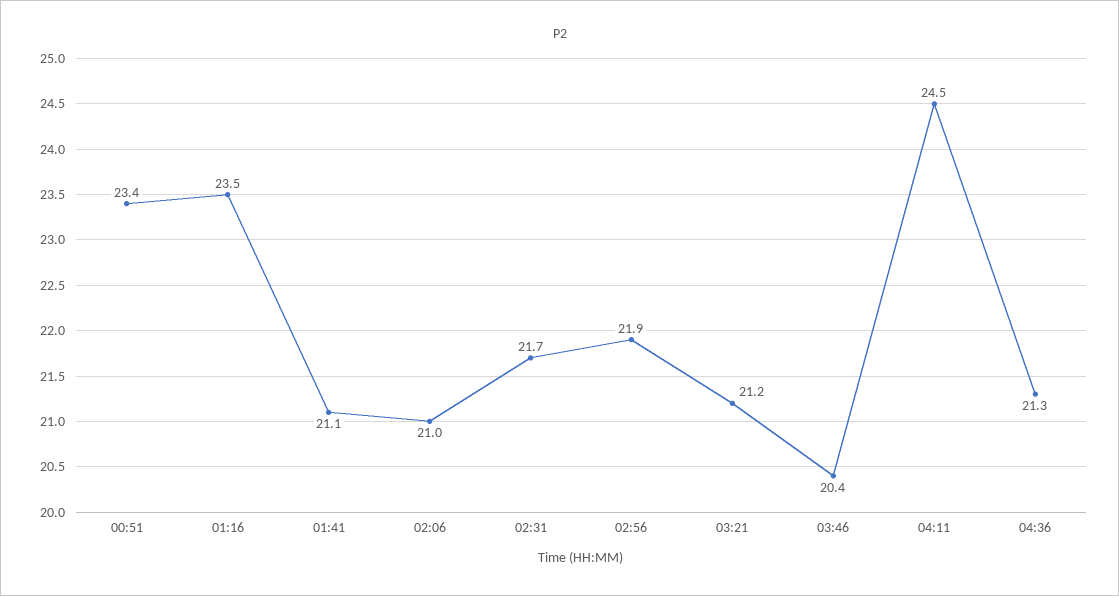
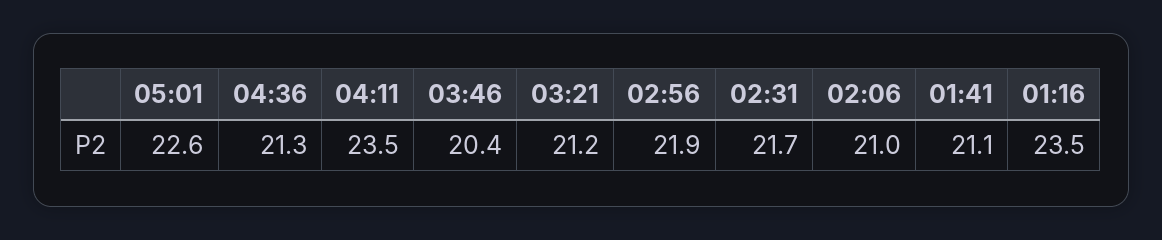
00:51: 23.4 -> none
04:11: 24.5 -> 23.5
05:01: none -> 22.6

